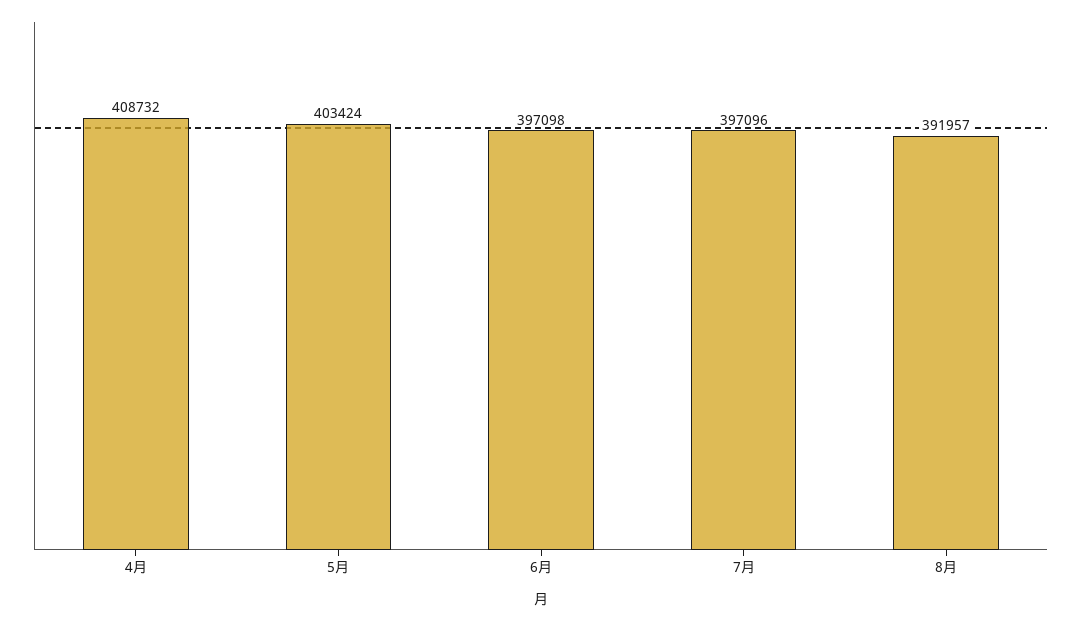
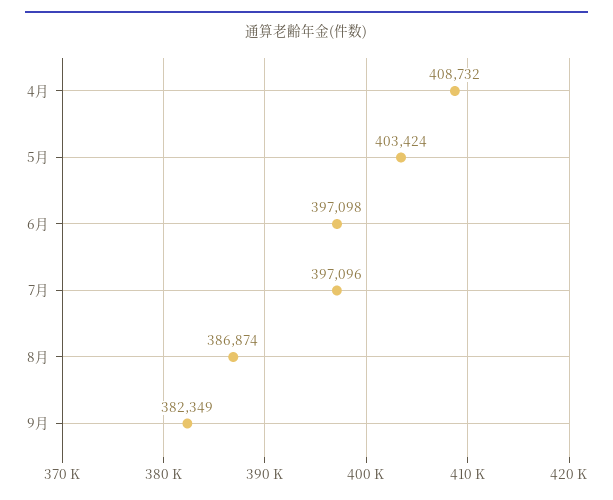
8月: 391957 -> 386874
9月: none -> 382349

